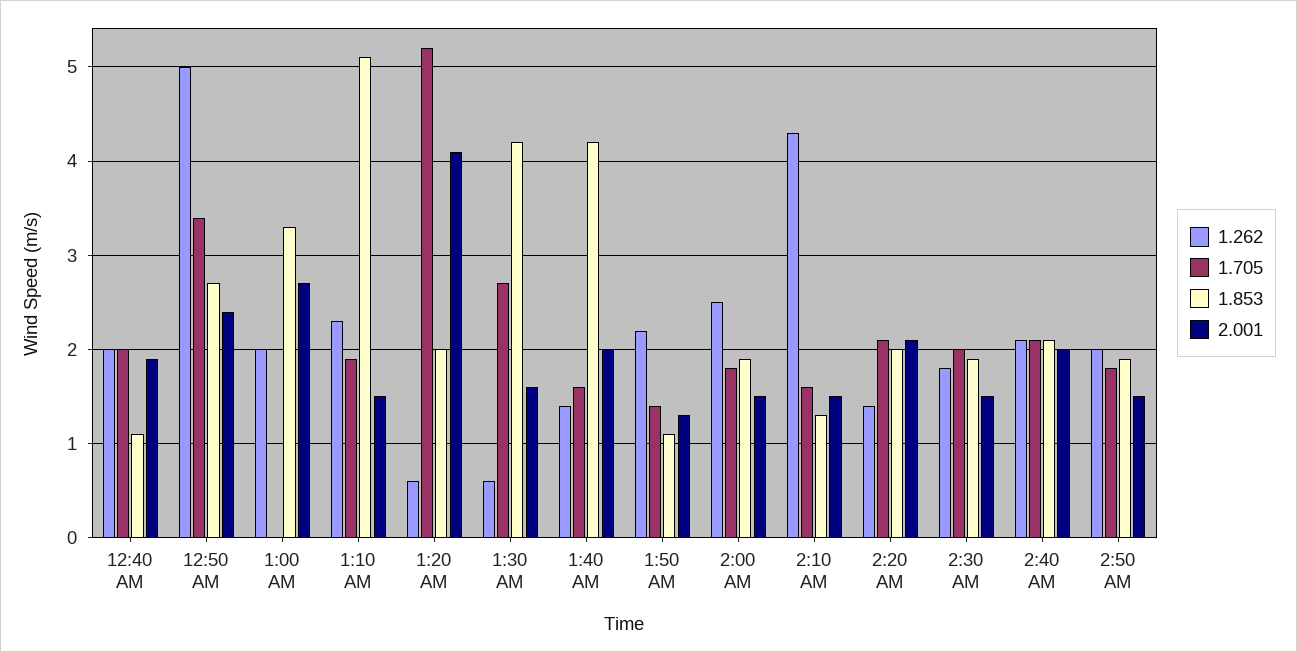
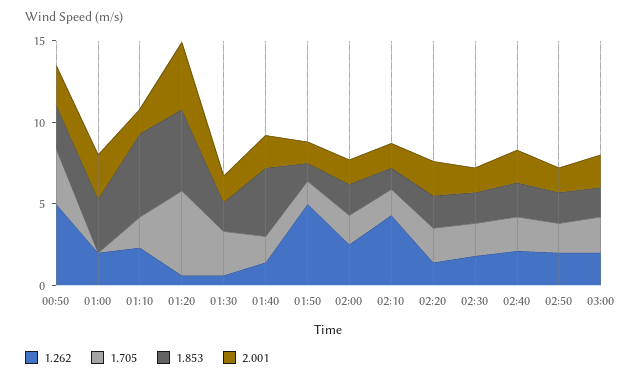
1.262, 12:40 AM: 2 -> none
1.705, 12:40 AM: 2 -> none
1.853, 12:40 AM: 1.1 -> none
2.001, 12:40 AM: 1.9 -> none
1.853, 1:20 AM: 2 -> 5
1.853, 1:30 AM: 4.2 -> 2
1.262, 1:50 AM: 2.2 -> 5
1.262, 03:00: none -> 2
1.705, 03:00: none -> 2
1.853, 03:00: none -> 2
2.001, 03:00: none -> 2

